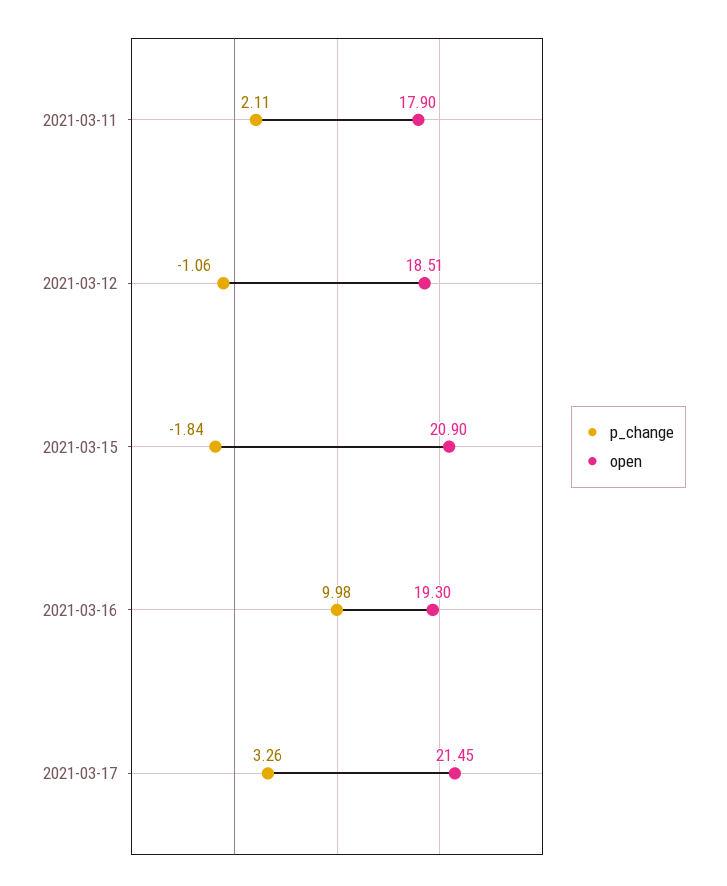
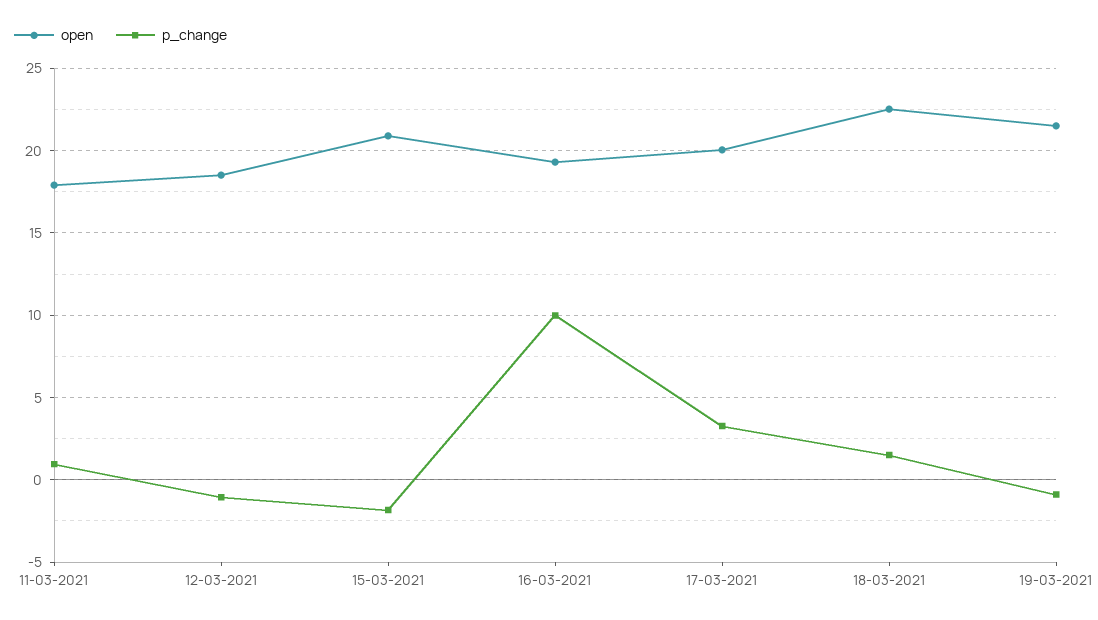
p_change, 2021-03-11: 2.11 -> 1
open, 2021-03-17: 21.45 -> 20
open, 18-03-2021: none -> 22.5
p_change, 18-03-2021: none -> 1.5
open, 19-03-2021: none -> 21.5
p_change, 19-03-2021: none -> -1

